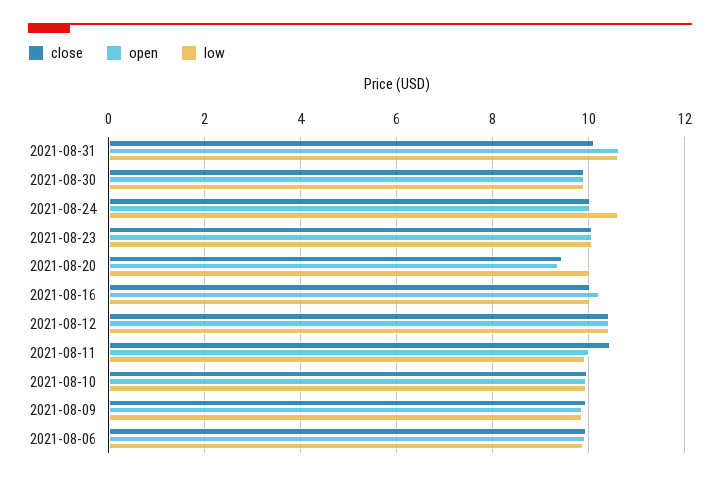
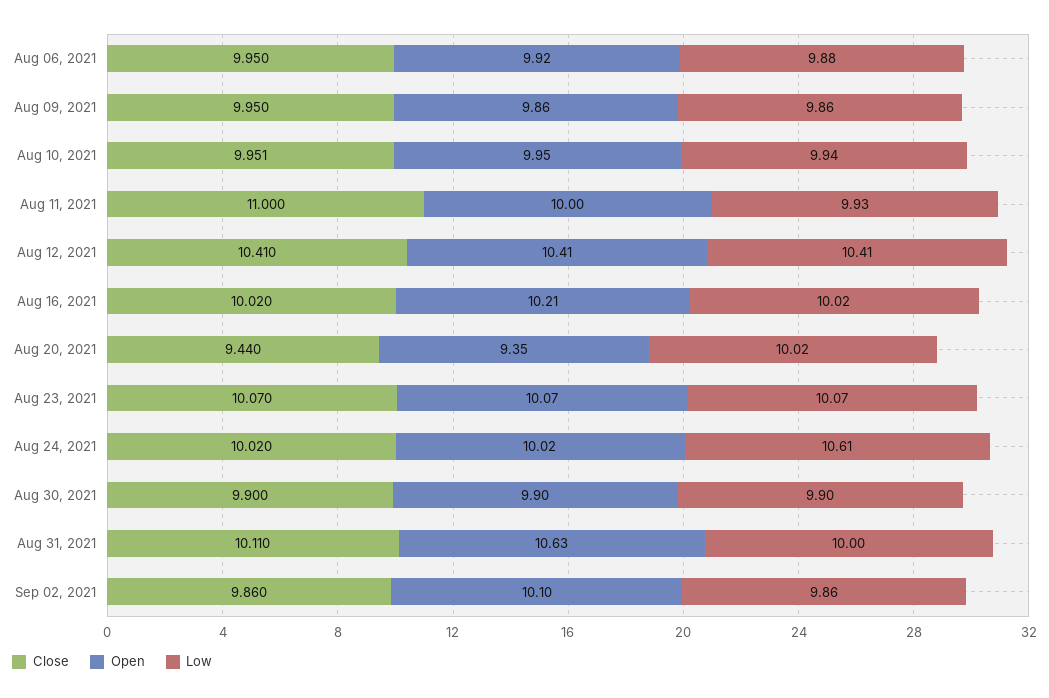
low, 2021-08-31: 10.6 -> 10
close, 2021-08-11: 10.4 -> 11
close, Sep 02, 2021: none -> 9.86
open, Sep 02, 2021: none -> 10.1
low, Sep 02, 2021: none -> 9.86

